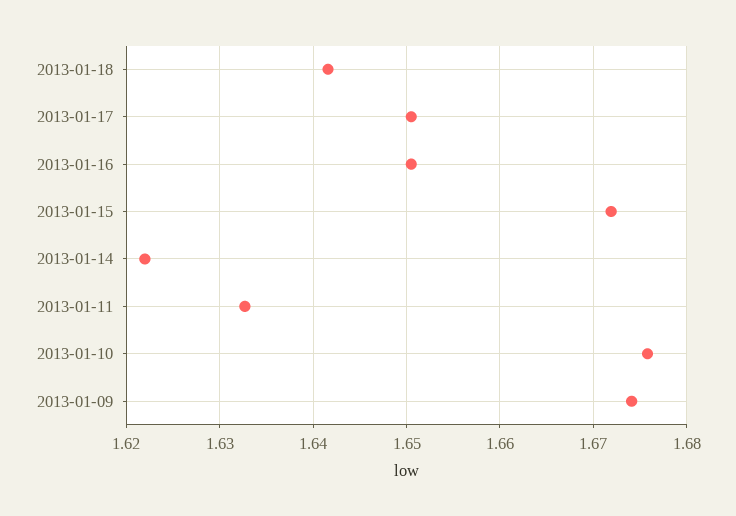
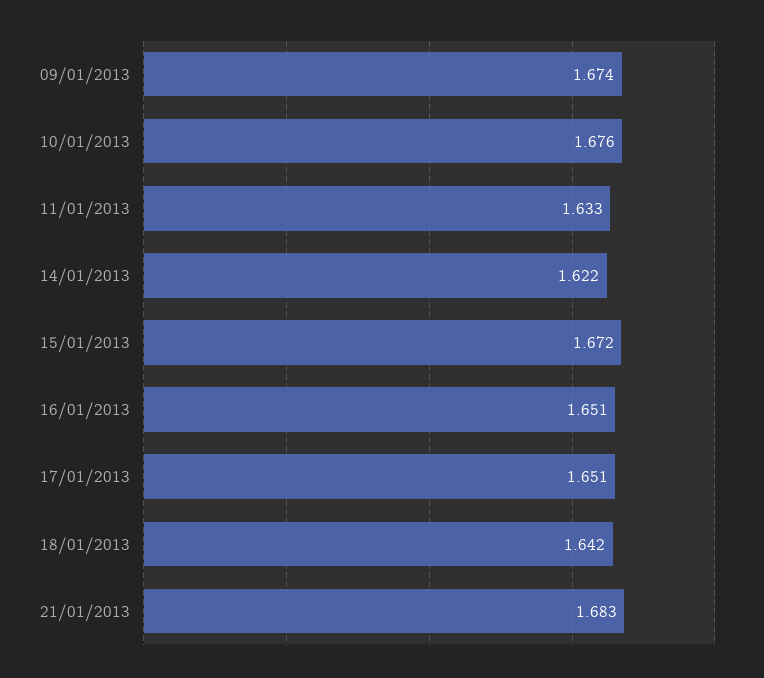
21/01/2013: none -> 1.683

